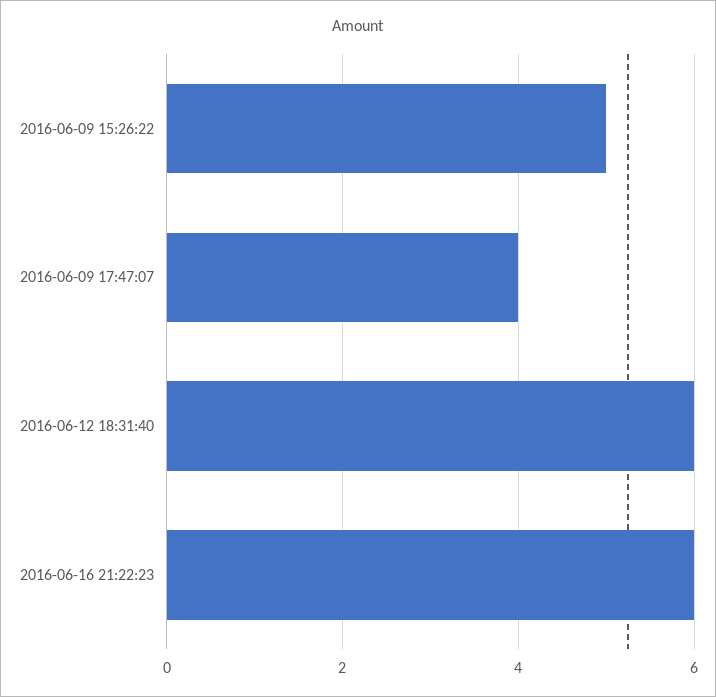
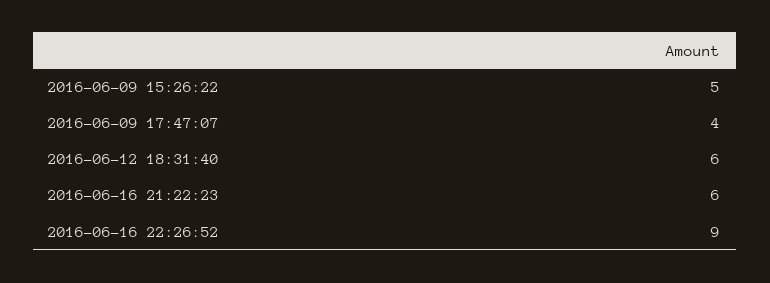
2016-06-16 22:26:52: none -> 9

